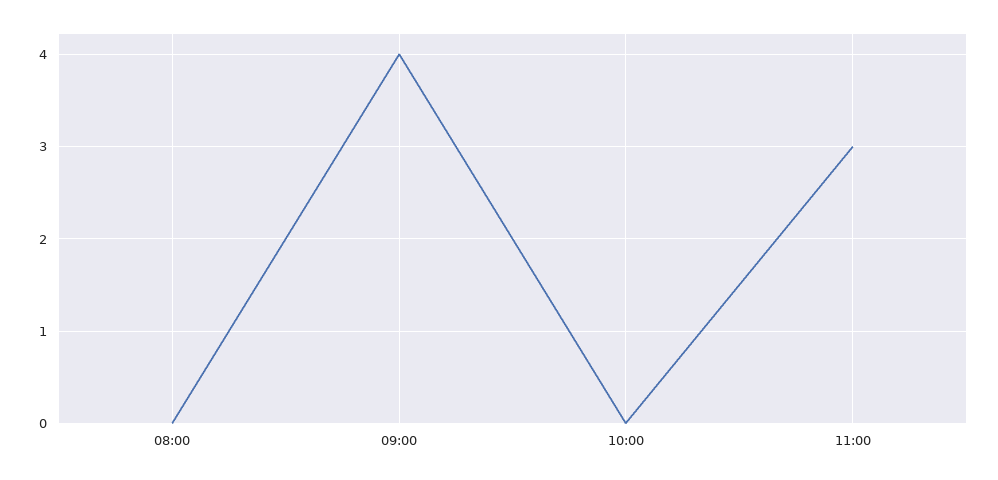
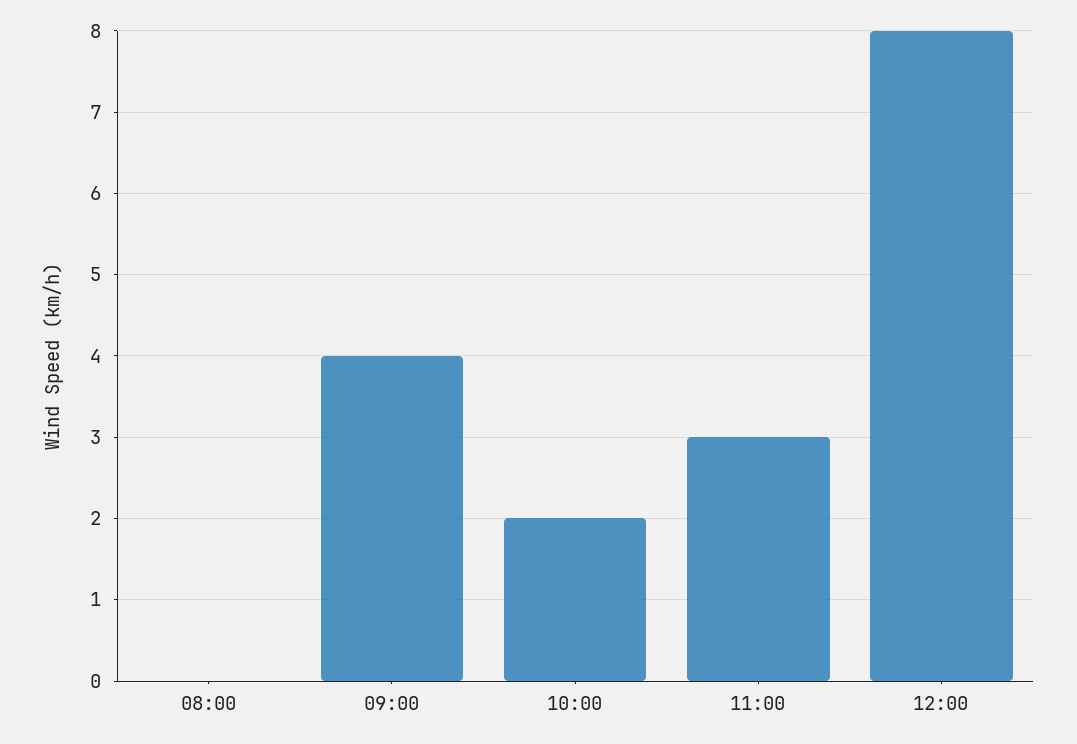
10:00: 0 -> 2
12:00: none -> 8

